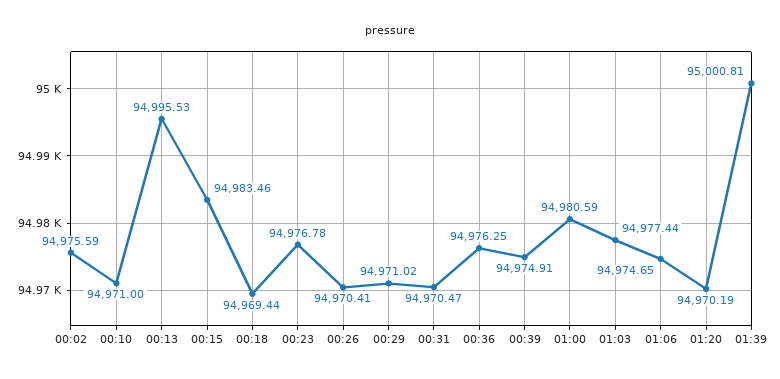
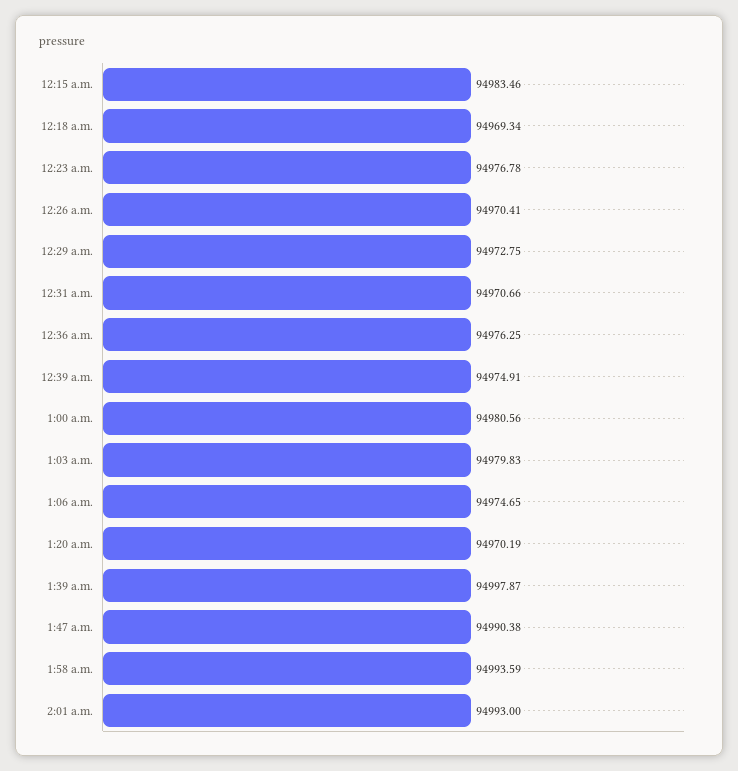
00:02: 94975.59 -> none
00:10: 94971 -> none
00:13: 94995.53 -> none
00:18: 94969.44 -> 94969.34
00:29: 94971.02 -> 94972.75
00:31: 94970.47 -> 94970.66
01:00: 94980.59 -> 94980.56
01:03: 94977.44 -> 94979.83
01:39: 95000.81 -> 94997.87
1:47 a.m.: none -> 94990.38
1:58 a.m.: none -> 94993.59
2:01 a.m.: none -> 94993

